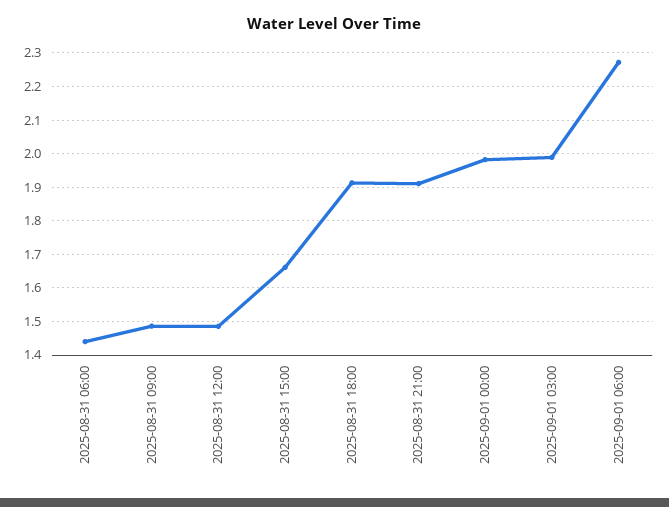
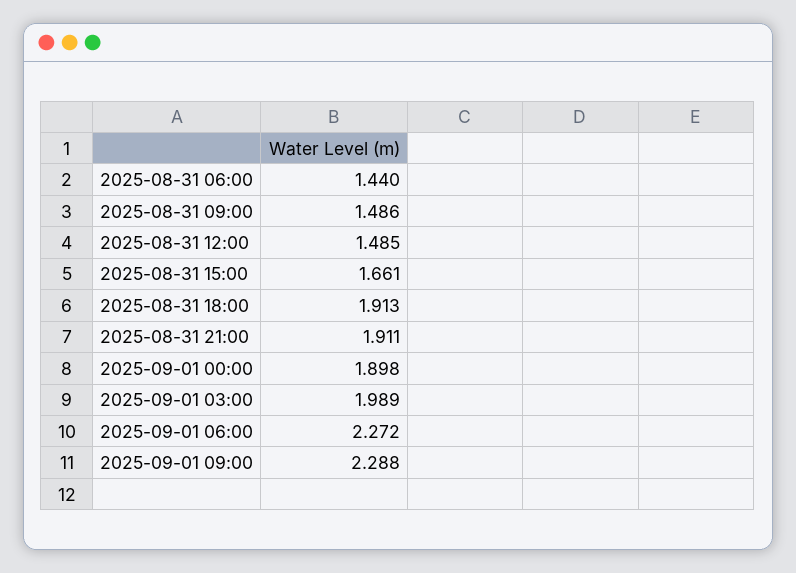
2025-09-01 00:00: 1.98 -> 1.898
2025-09-01 09:00: none -> 2.288

